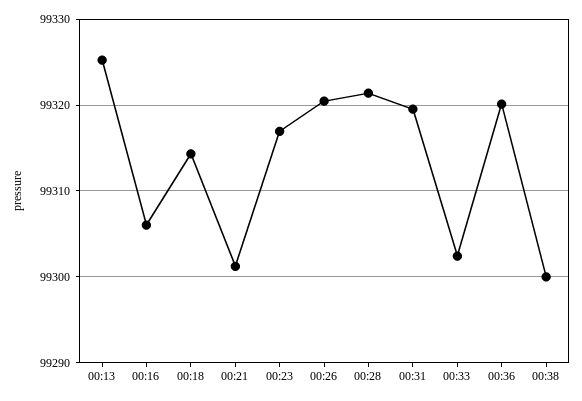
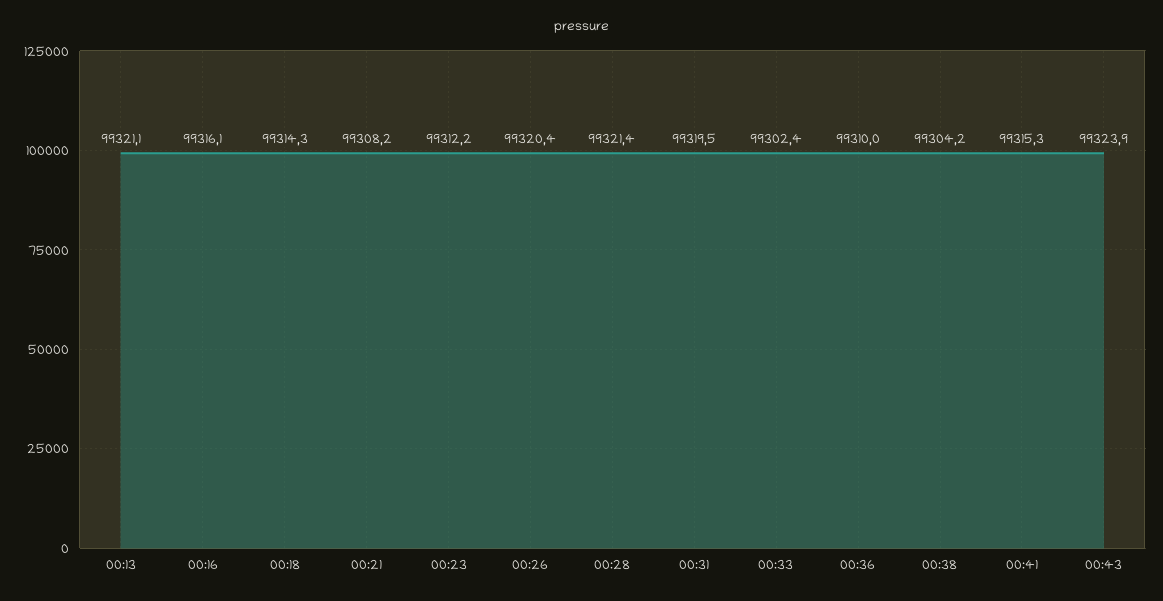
00:13: 99325 -> 99321.1
00:16: 99306 -> 99316.1
00:21: 99301 -> 99308.2
00:23: 99317 -> 99312.2
00:36: 99320 -> 99310
00:38: 99300 -> 99304.2
00:41: none -> 99315.3
00:43: none -> 99323.9

